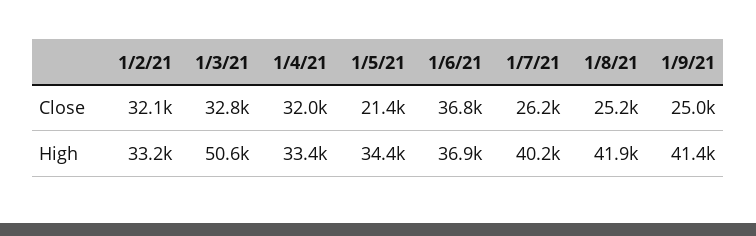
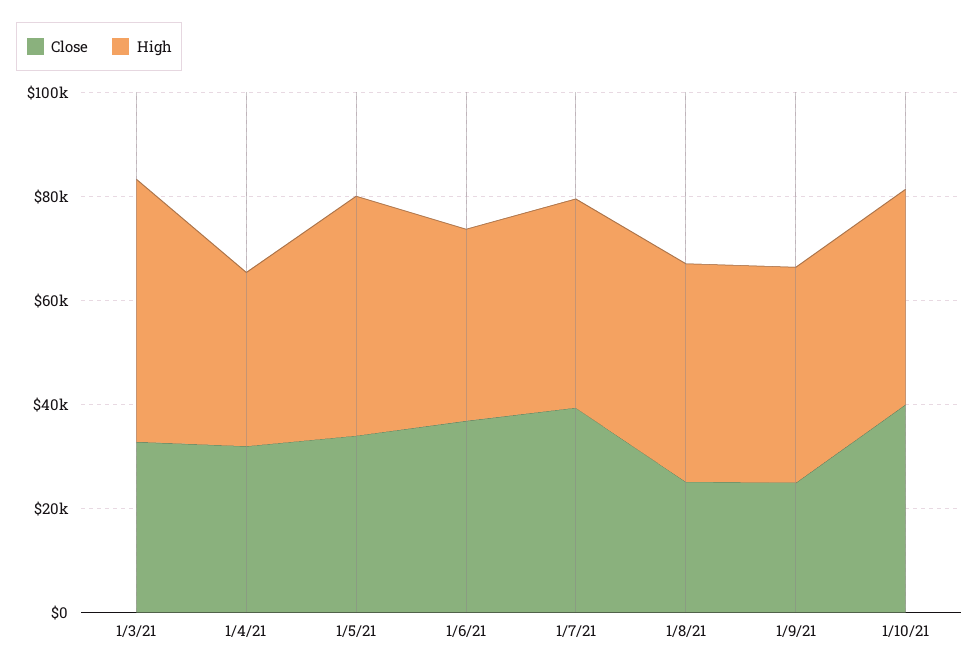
Close, 1/2/21: 32100 -> none
Close, 1/5/21: 21400 -> 35000
Close, 1/7/21: 26200 -> 40000
High, 1/2/21: 33200 -> none
High, 1/5/21: 34400 -> 45000
Close, 1/10/21: none -> 40000
High, 1/10/21: none -> 40000

